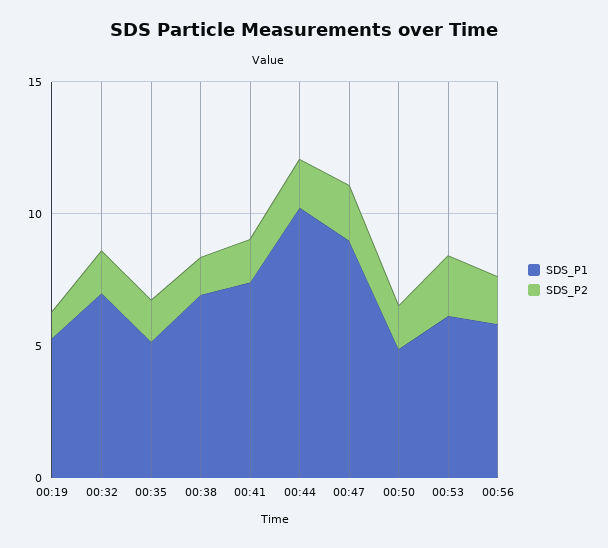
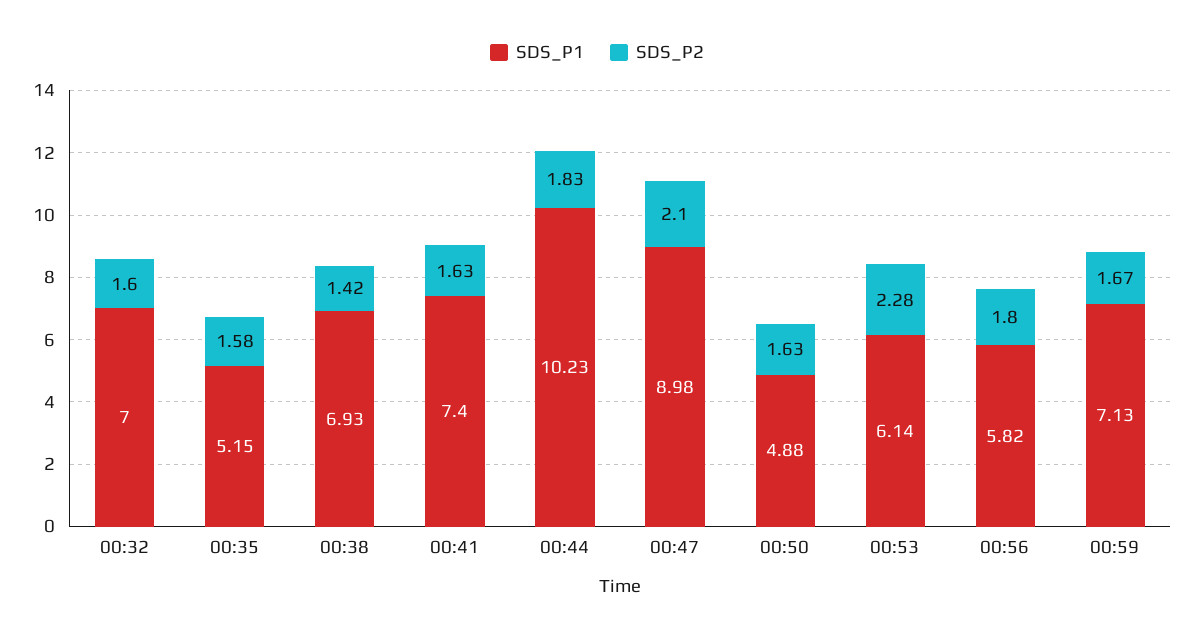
SDS_P1, 00:19: 5 -> none
SDS_P2, 00:19: 1 -> none
SDS_P1, 00:59: none -> 7.13
SDS_P2, 00:59: none -> 1.67

